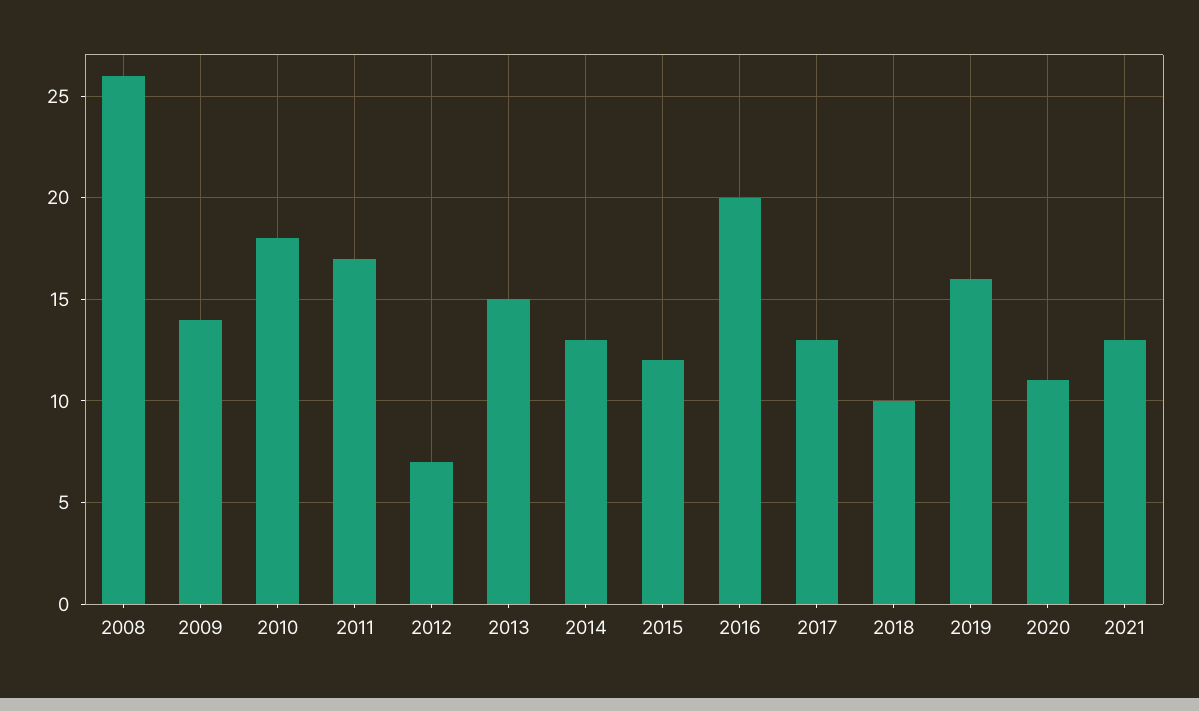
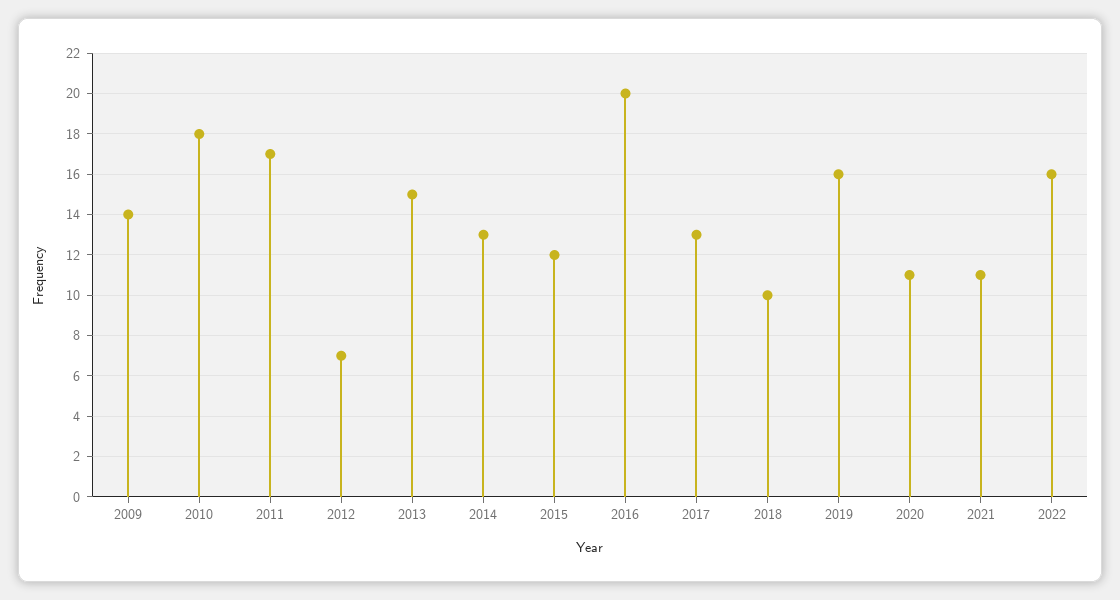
2008: 26 -> none
2021: 13 -> 11
2022: none -> 16

